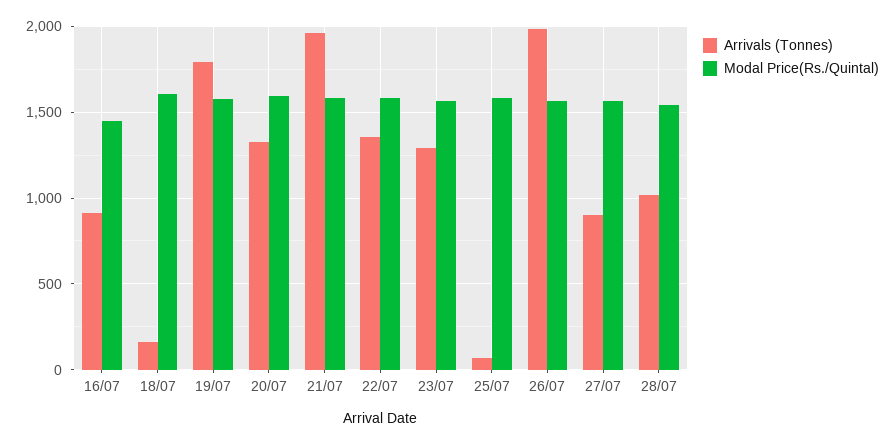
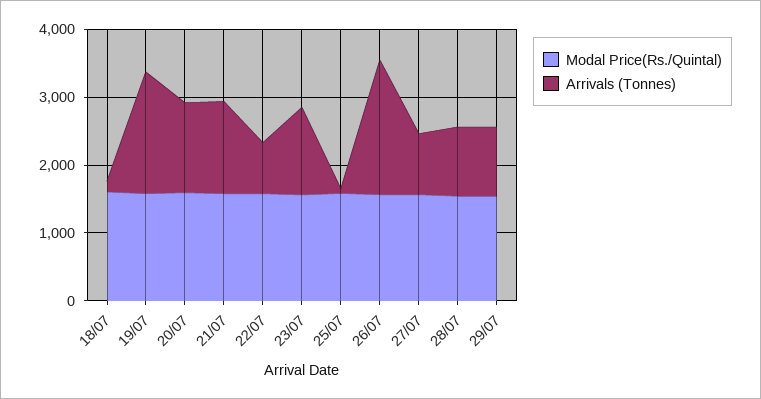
Arrivals (Tonnes), 16/07: 900 -> none
Modal Price(Rs./Quintal), 16/07: 1450 -> none
Arrivals (Tonnes), 21/07: 1950 -> 1400
Arrivals (Tonnes), 22/07: 1350 -> 800
Modal Price(Rs./Quintal), 29/07: none -> 1600
Arrivals (Tonnes), 29/07: none -> 1000

